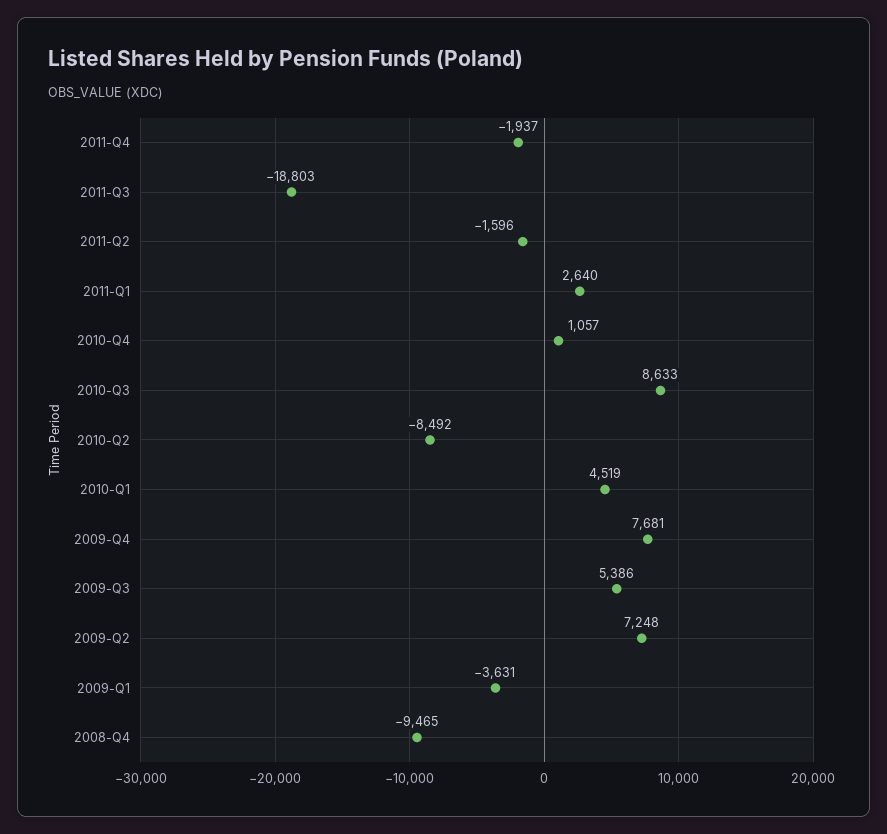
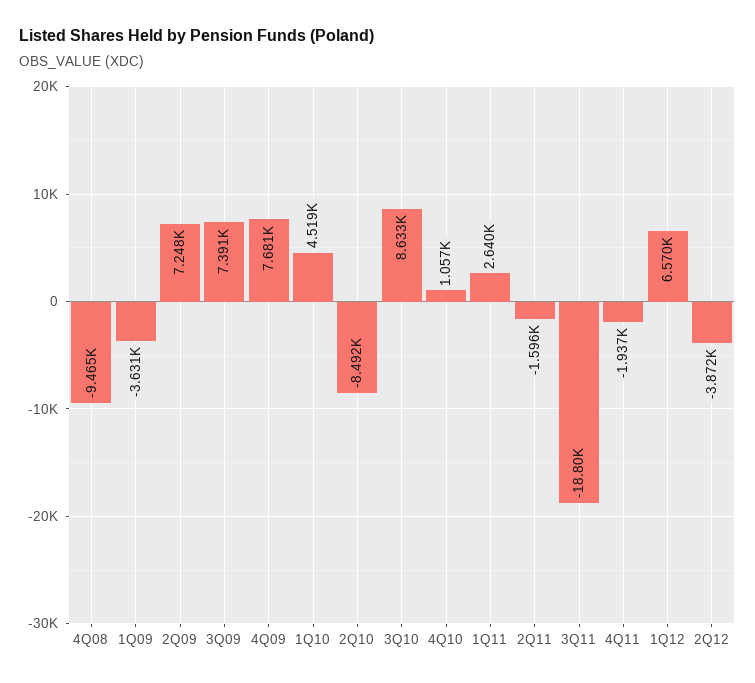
2009-Q3: 5386 -> 7391
1Q12: none -> 6570
2Q12: none -> -3872

